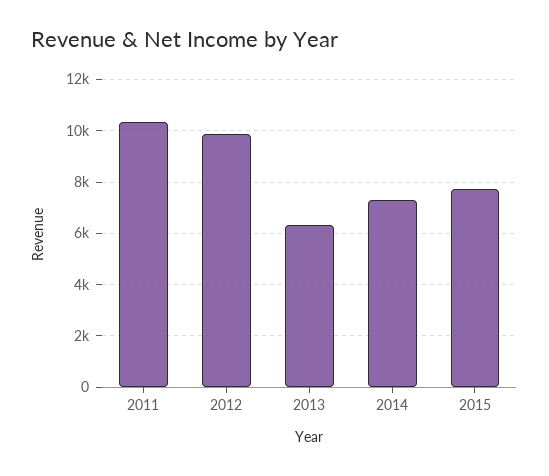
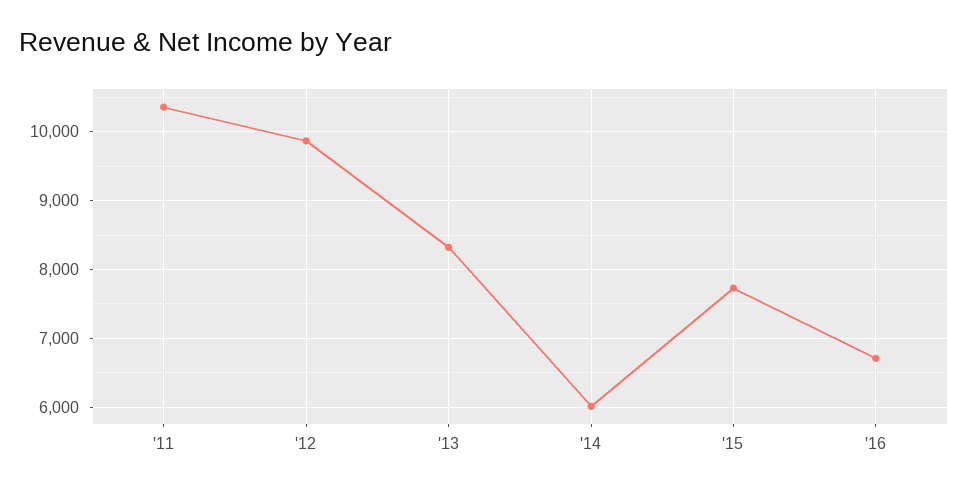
2013: 6250 -> 8300
2014: 7250 -> 6000
'16: none -> 6700

